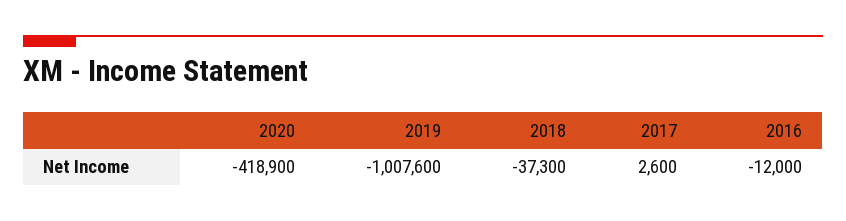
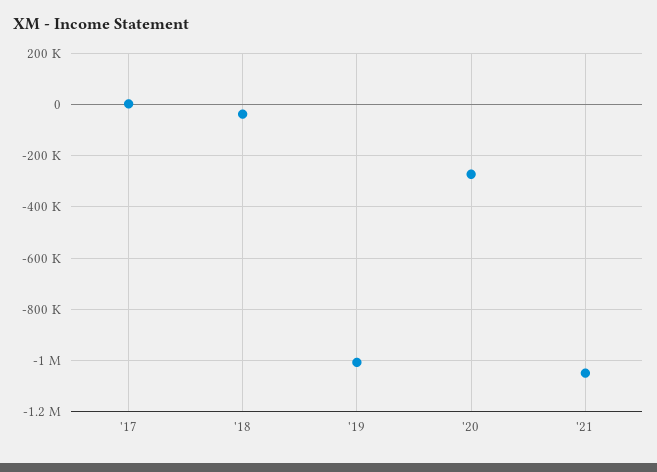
2020: -418900 -> -275000
2016: -12000 -> none
'21: none -> -1050000

